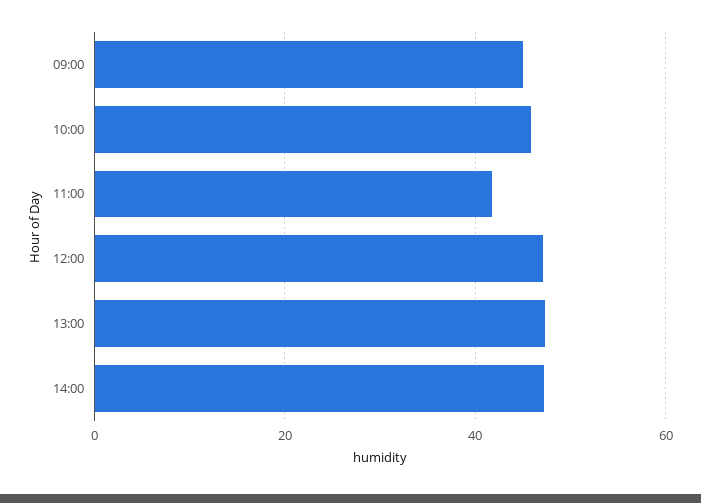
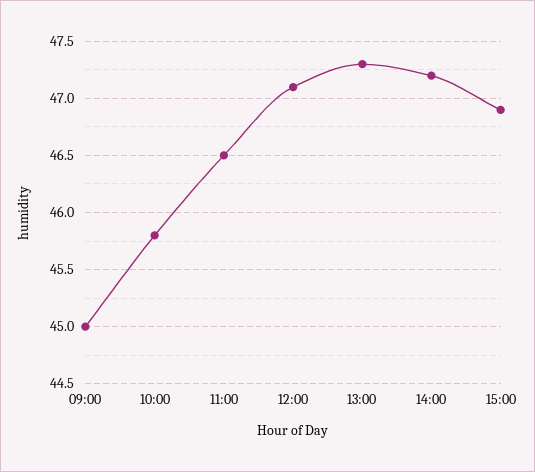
11:00: 42 -> 46.5
15:00: none -> 46.9

